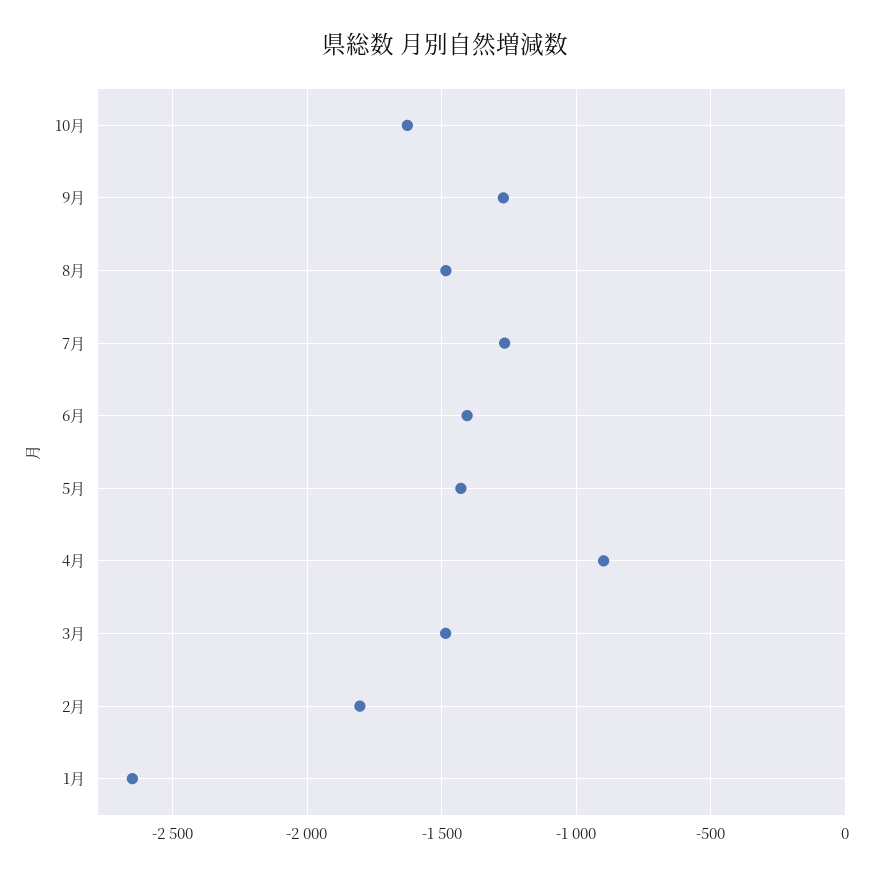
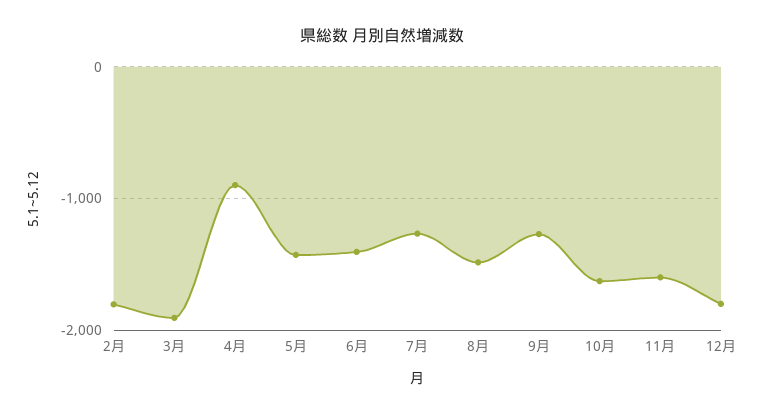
3月: -1500 -> -1900
1月: -2650 -> none
11月: none -> -1600
12月: none -> -1800

